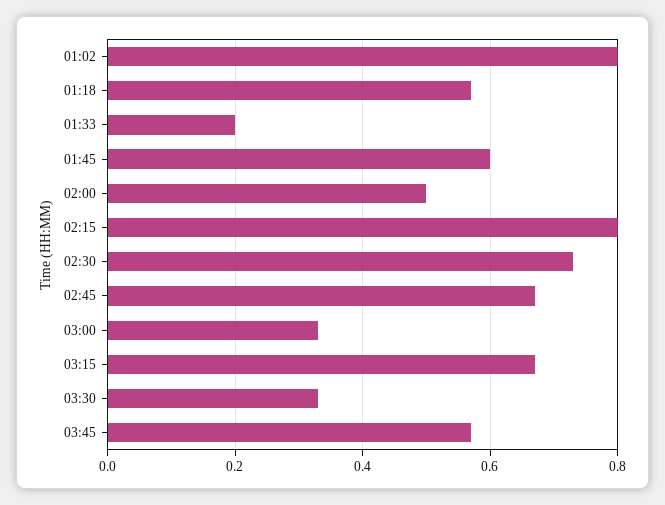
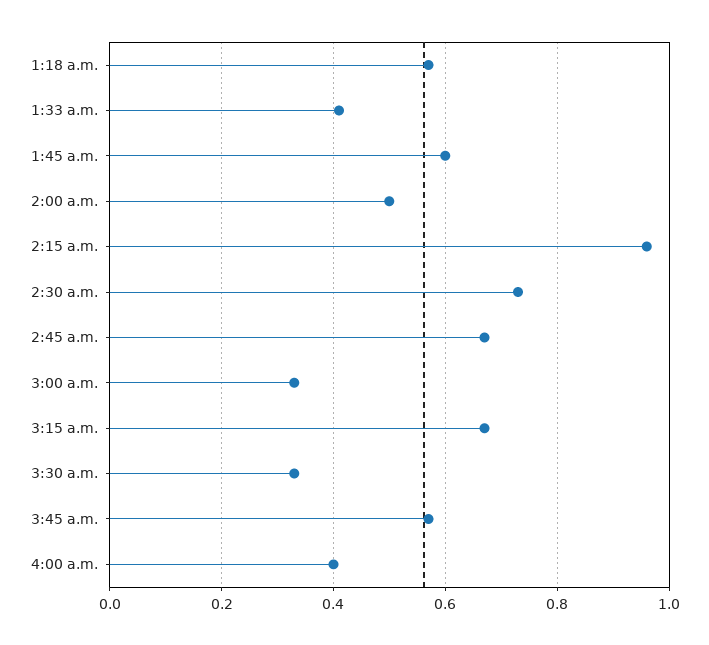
01:02: 0.8 -> none
01:33: 0.2 -> 0.4
02:15: 0.8 -> 0.95
4:00 a.m.: none -> 0.4

